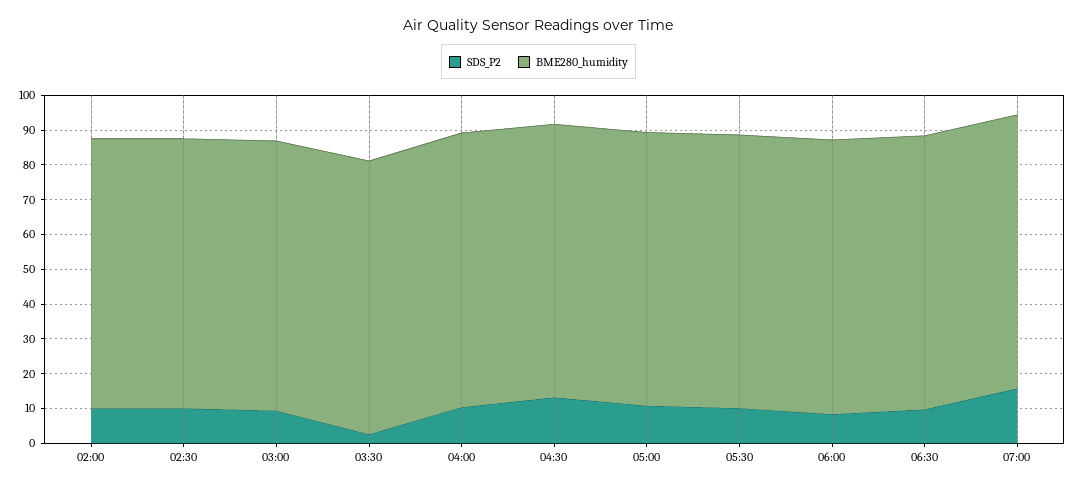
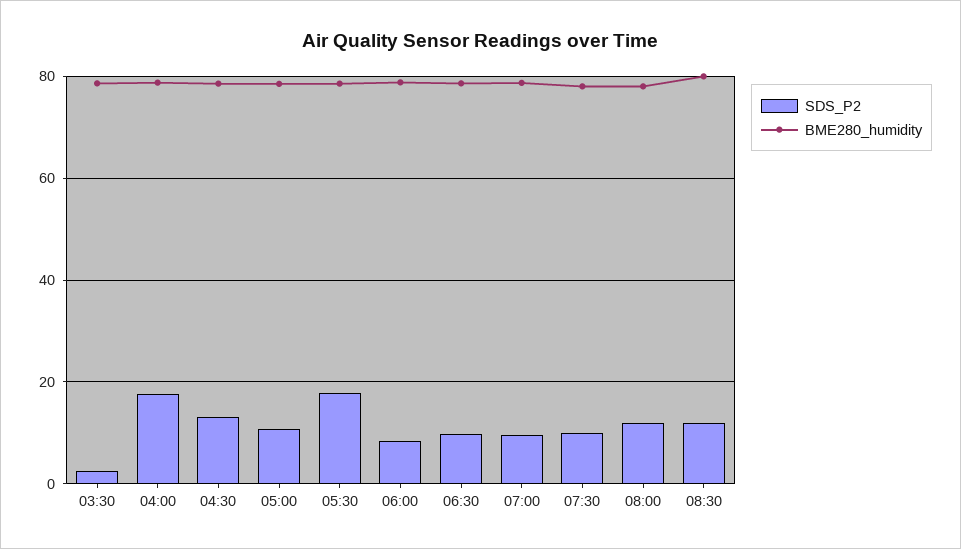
SDS_P2, 02:00: 10 -> none
BME280_humidity, 02:00: 77.5 -> none
SDS_P2, 02:30: 10 -> none
BME280_humidity, 02:30: 77.5 -> none
SDS_P2, 03:00: 10 -> none
BME280_humidity, 03:00: 77.5 -> none
SDS_P2, 04:00: 10 -> 18
SDS_P2, 05:30: 10 -> 18
SDS_P2, 07:00: 15 -> 10
SDS_P2, 07:30: none -> 10
BME280_humidity, 07:30: none -> 78
SDS_P2, 08:00: none -> 12
BME280_humidity, 08:00: none -> 78
SDS_P2, 08:30: none -> 12
BME280_humidity, 08:30: none -> 80

